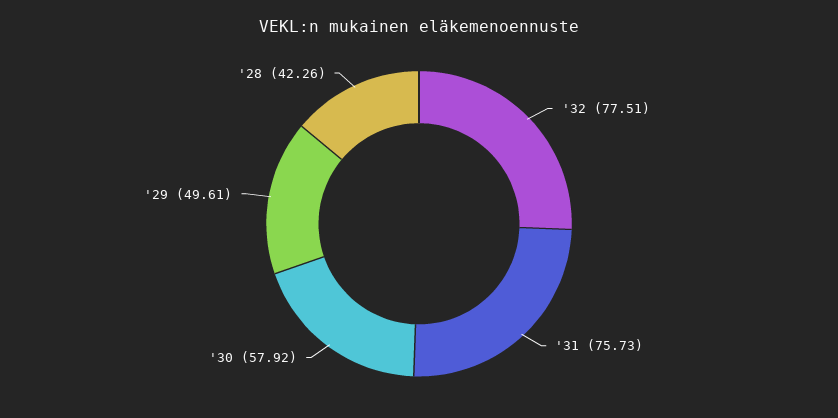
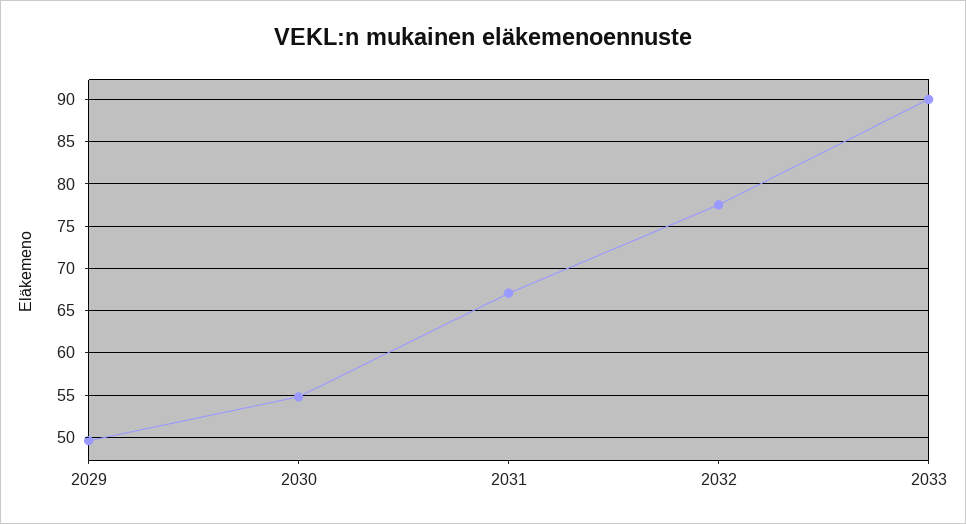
'31: 75.73 -> 67
'30: 57.92 -> 55
'28: 42.26 -> none
2033: none -> 90

